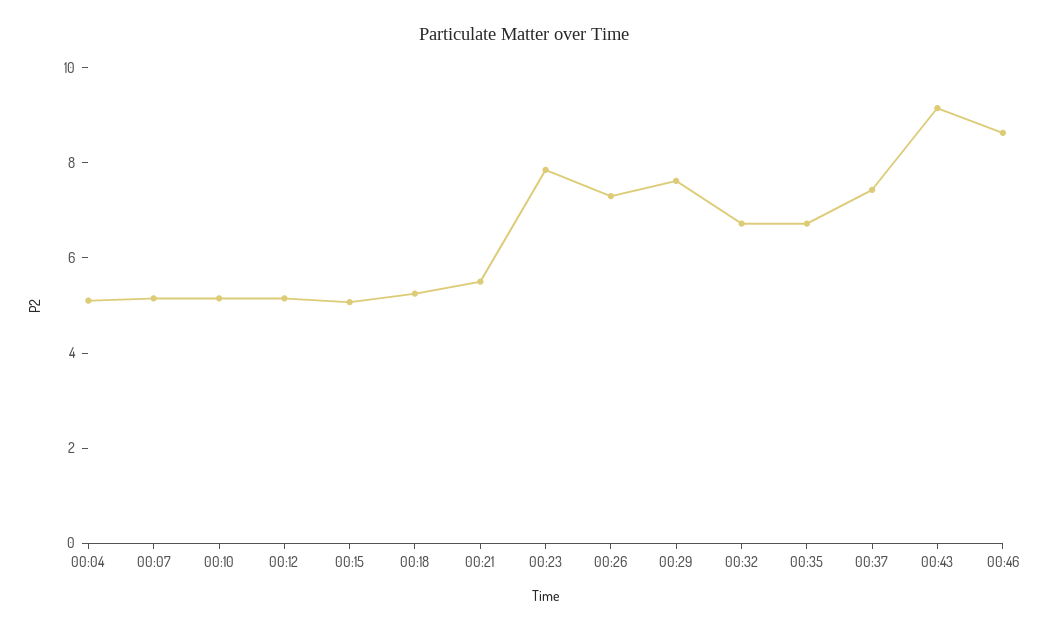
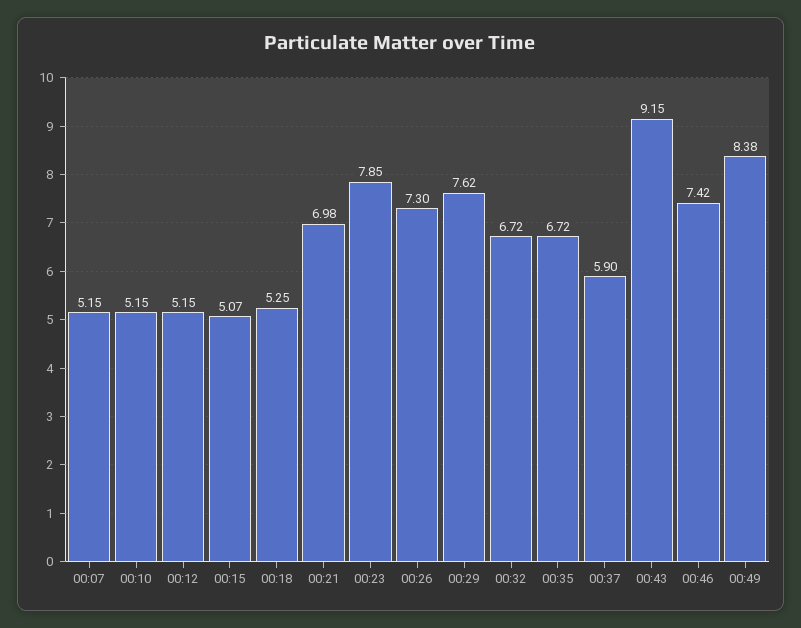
00:04: 5 -> none
00:21: 5.5 -> 6.98
00:37: 7.5 -> 5.9
00:46: 8.5 -> 7.42
00:49: none -> 8.38

